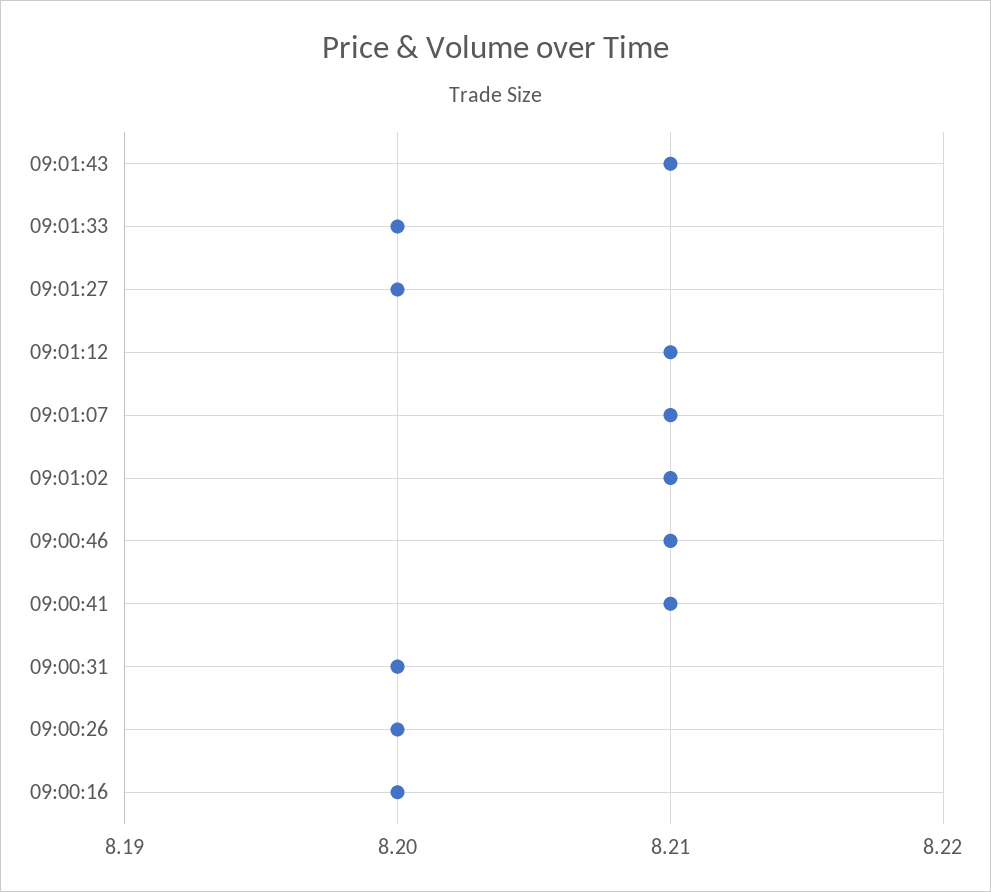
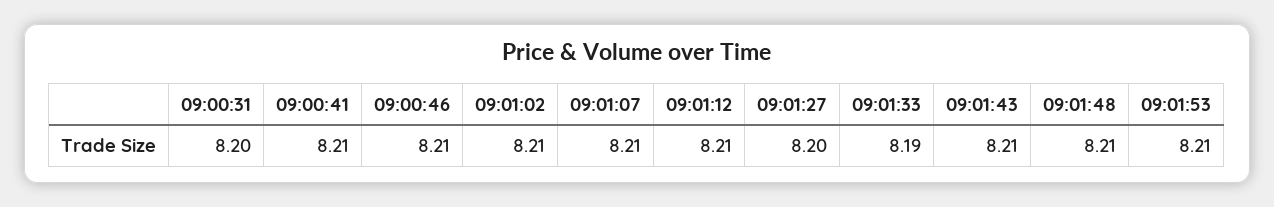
09:01:33: 8.2 -> 8.19
09:00:26: 8.2 -> none
09:00:16: 8.2 -> none
09:01:48: none -> 8.21
09:01:53: none -> 8.21

